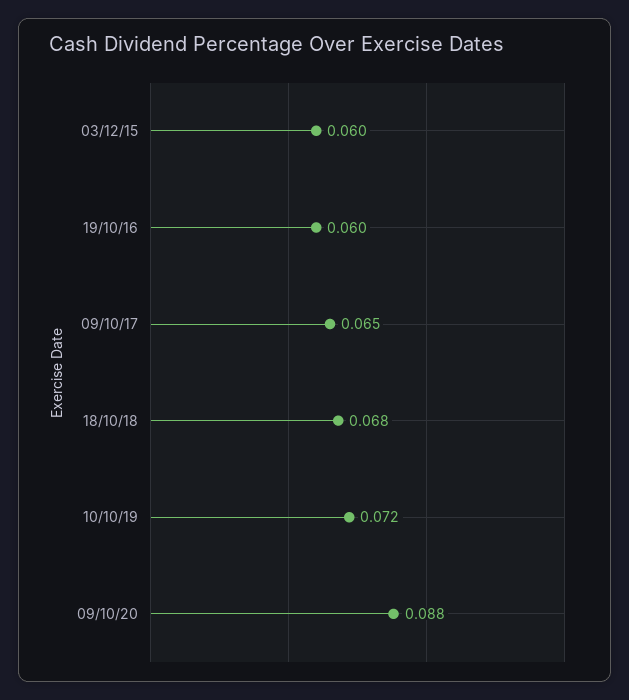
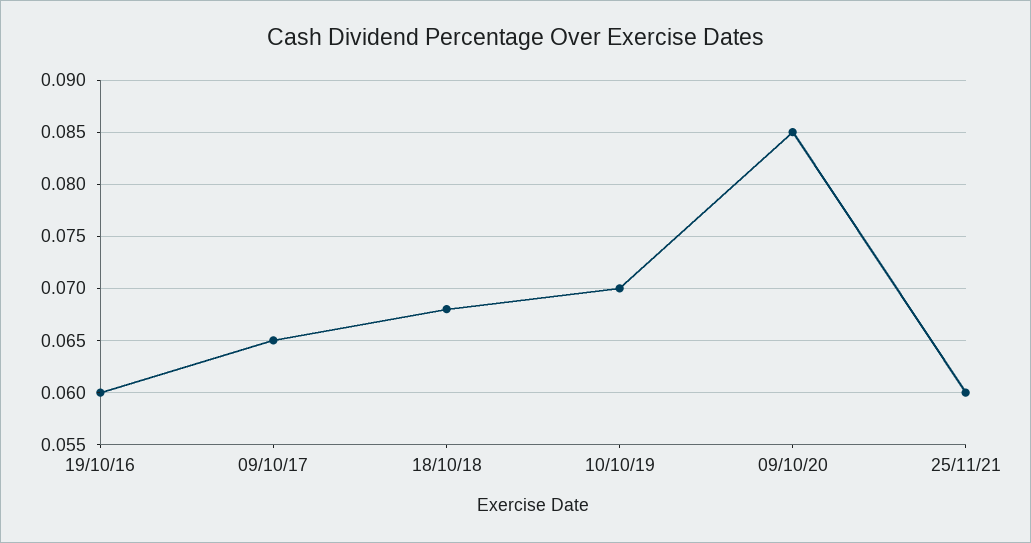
03/12/15: 0.06 -> none
10/10/19: 0.072 -> 0.07
09/10/20: 0.088 -> 0.085
25/11/21: none -> 0.06

